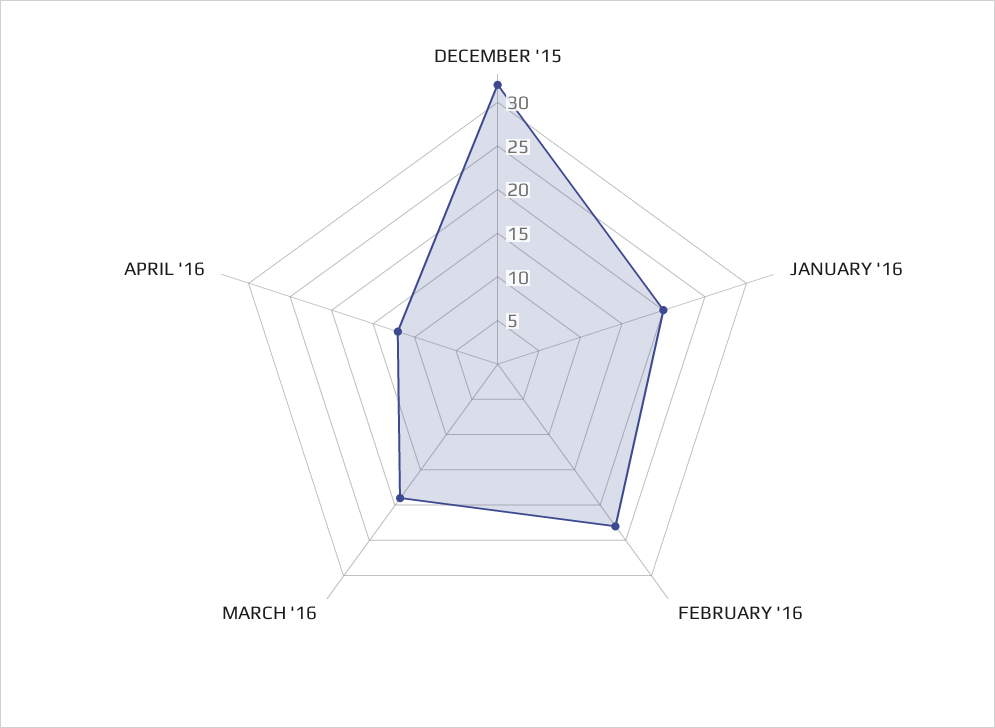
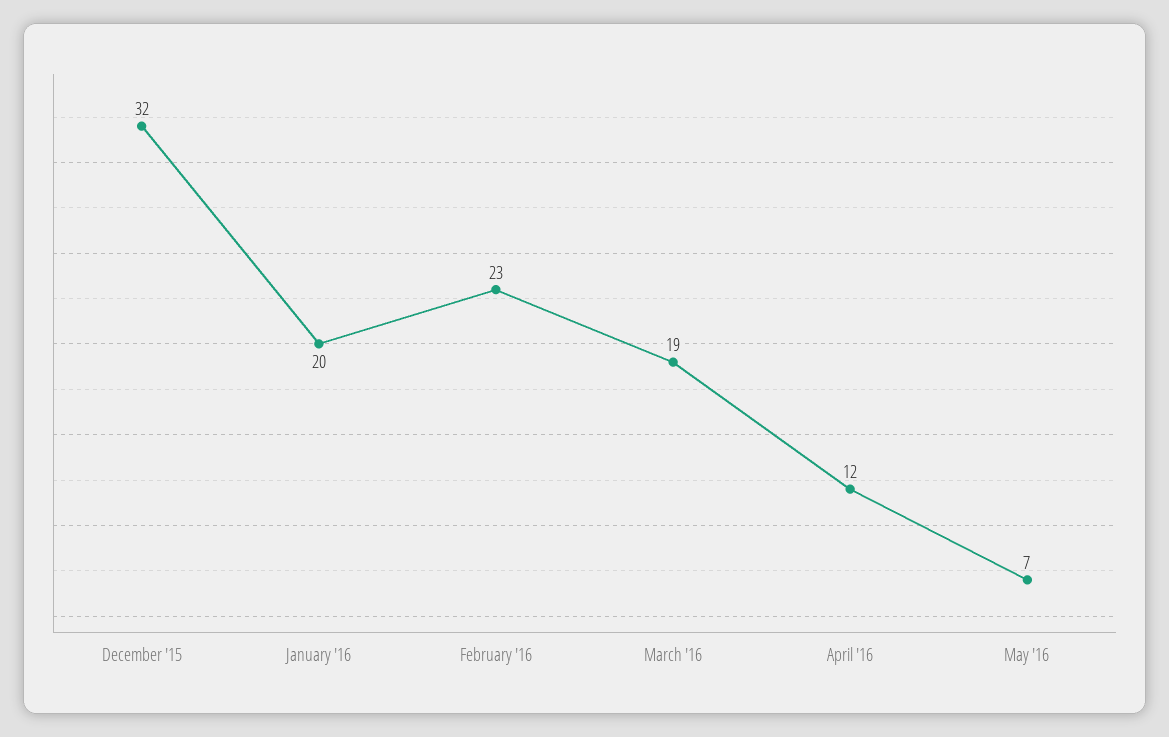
May '16: none -> 7

